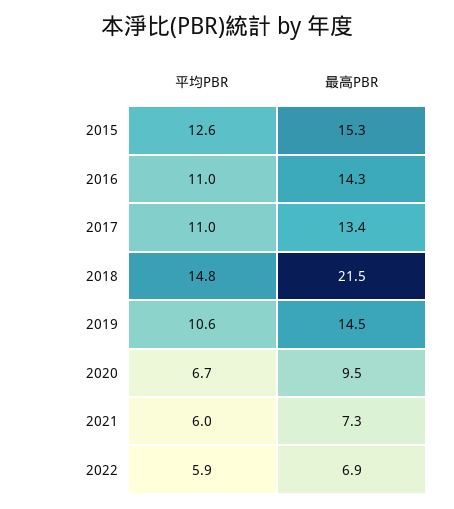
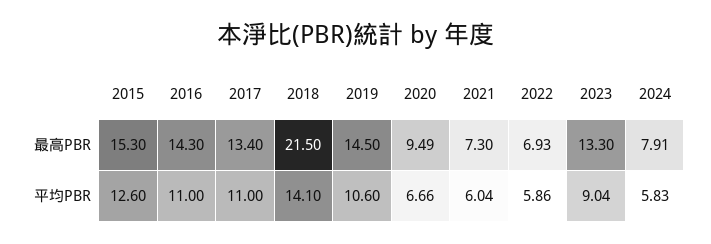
平均PBR, 2018: 14.8 -> 14.1
最高PBR, 2023: none -> 13.3
最高PBR, 2024: none -> 7.91
平均PBR, 2023: none -> 9.04
平均PBR, 2024: none -> 5.83

